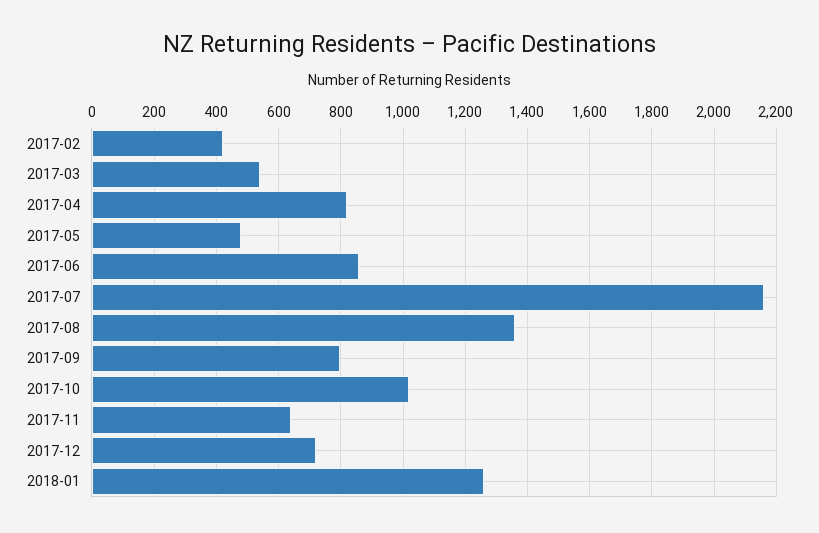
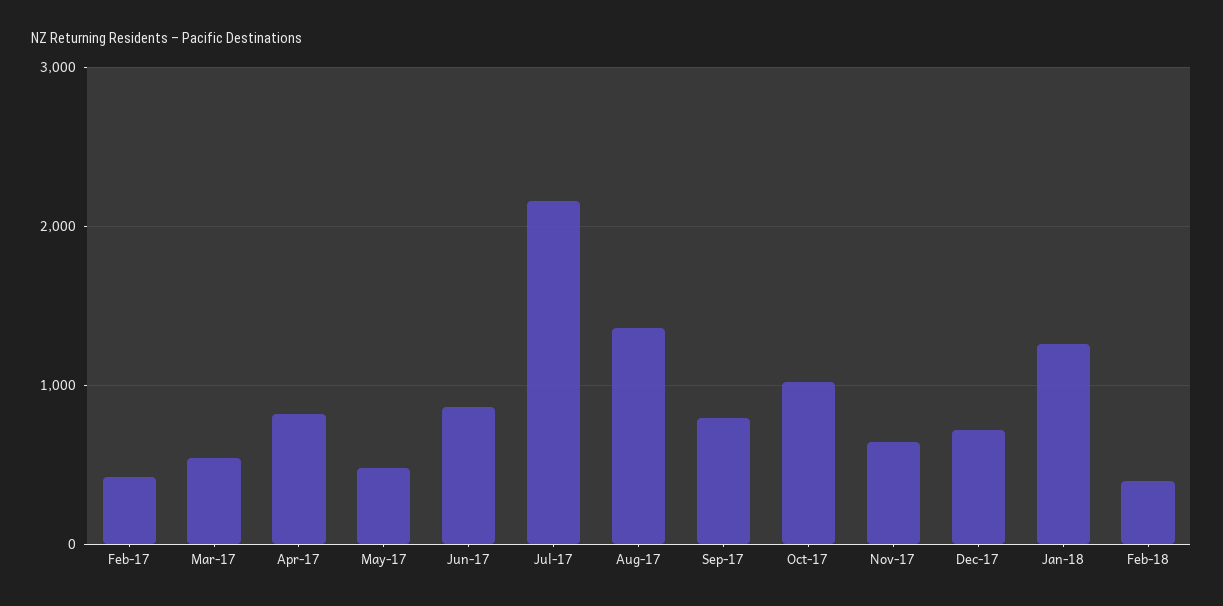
Feb-18: none -> 400

